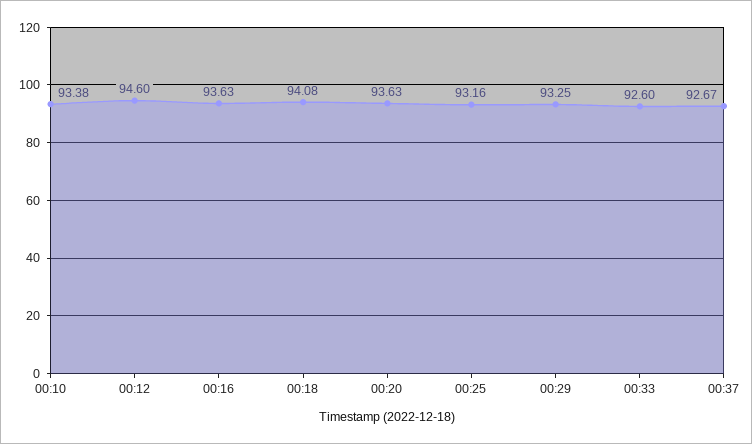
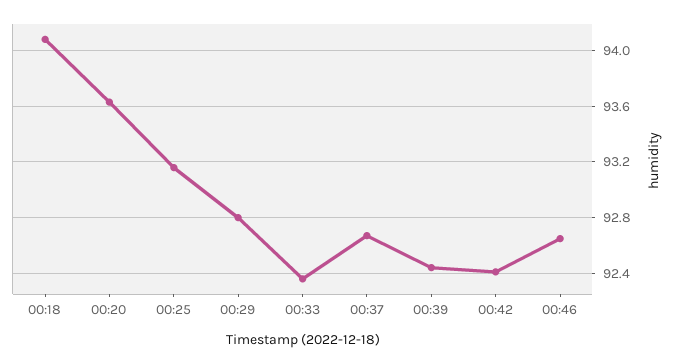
00:10: 93.38 -> none
00:12: 94.6 -> none
00:16: 93.63 -> none
00:29: 93.25 -> 92.8
00:33: 92.6 -> 92.35
00:39: none -> 92.45
00:42: none -> 92.4
00:46: none -> 92.65

